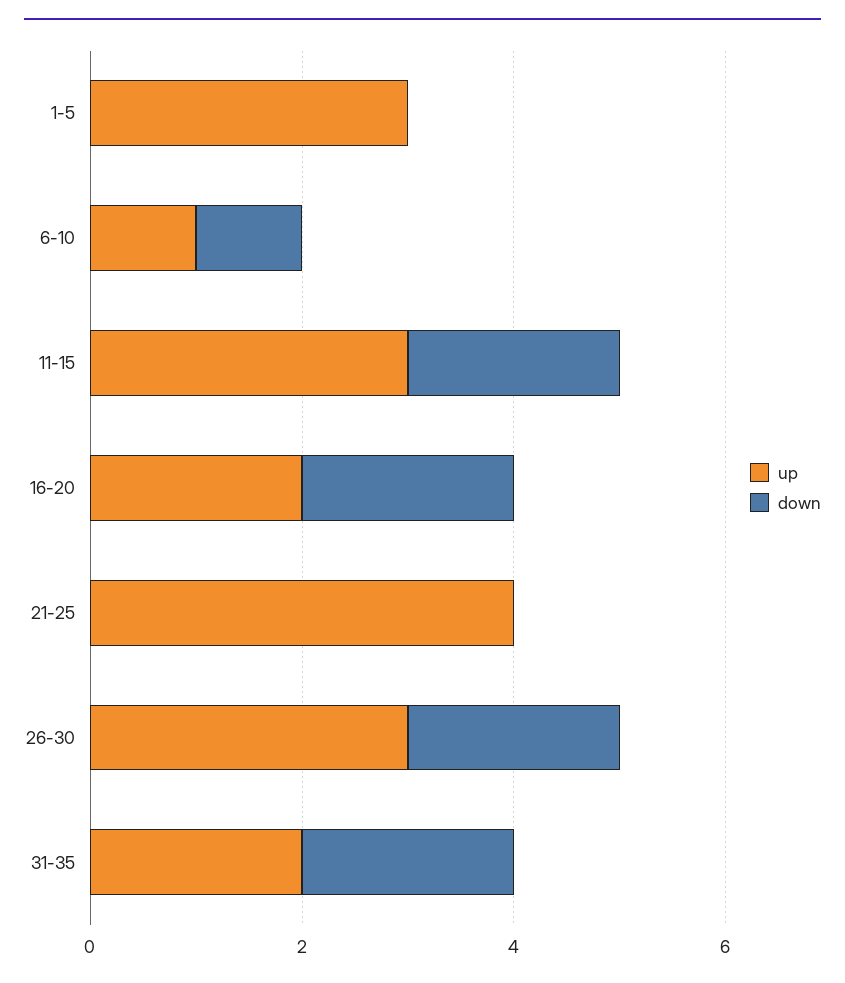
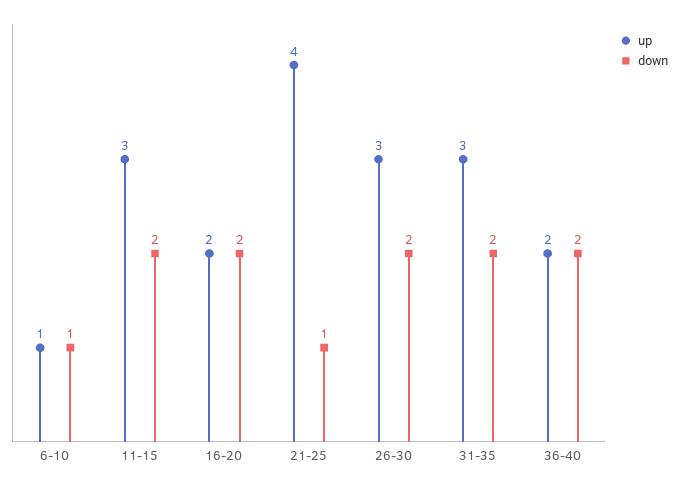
up, 1-5: 3 -> none
down, 1-5: 0 -> none
down, 21-25: 0 -> 1
up, 31-35: 2 -> 3
up, 36-40: none -> 2
down, 36-40: none -> 2

